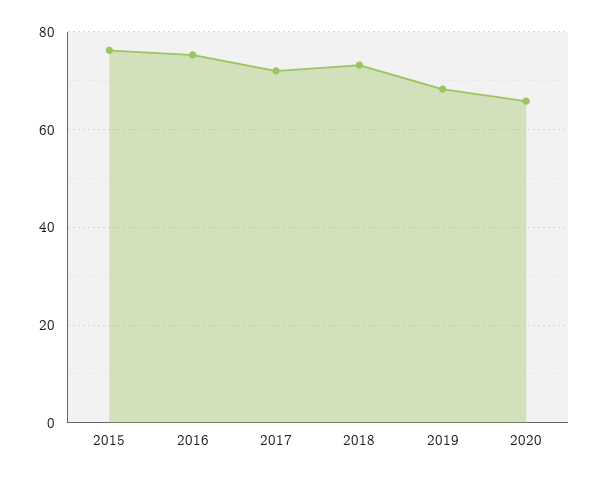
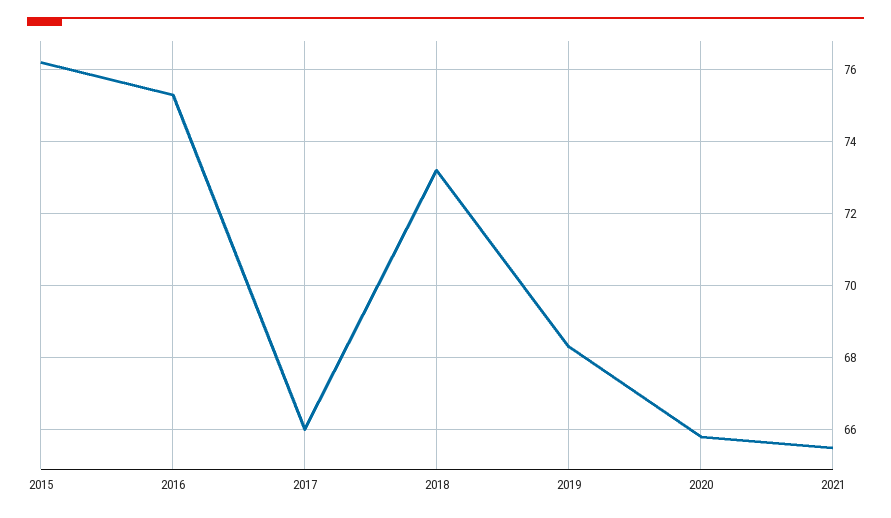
2017: 72 -> 66
2021: none -> 65.5

